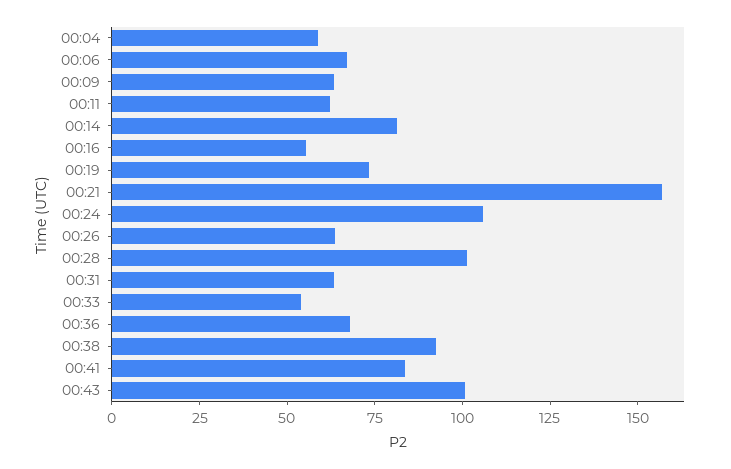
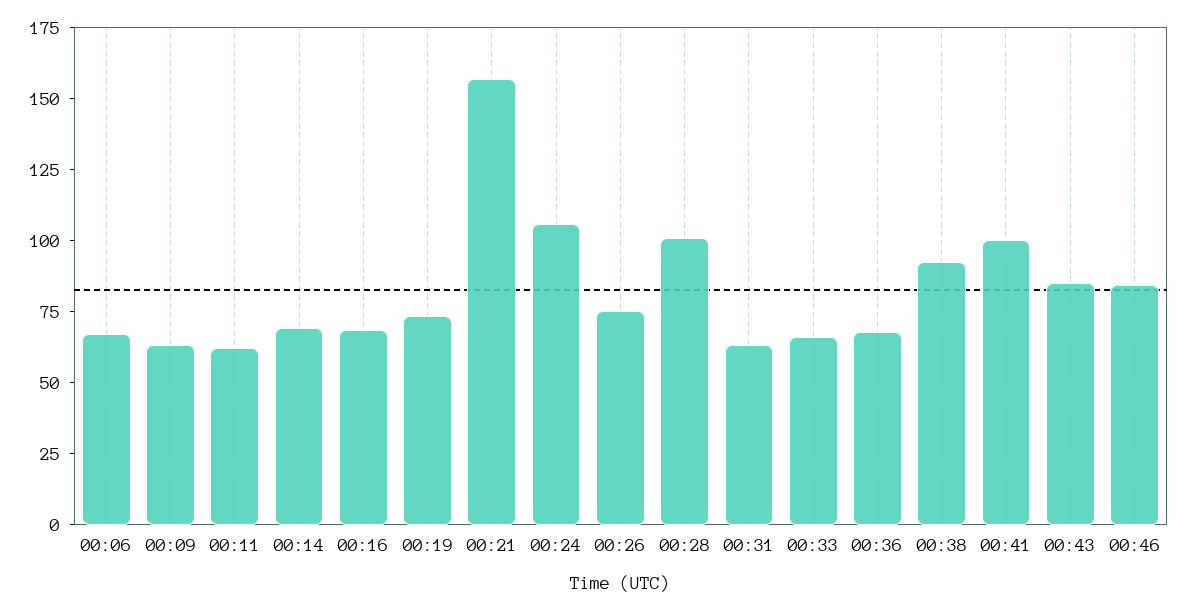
00:04: 60 -> none
00:14: 80 -> 70
00:16: 55 -> 70
00:26: 65 -> 75
00:33: 55 -> 65
00:41: 85 -> 100
00:43: 100 -> 85
00:46: none -> 85

